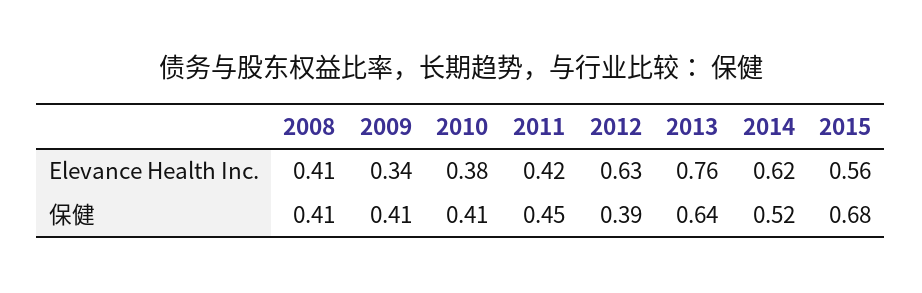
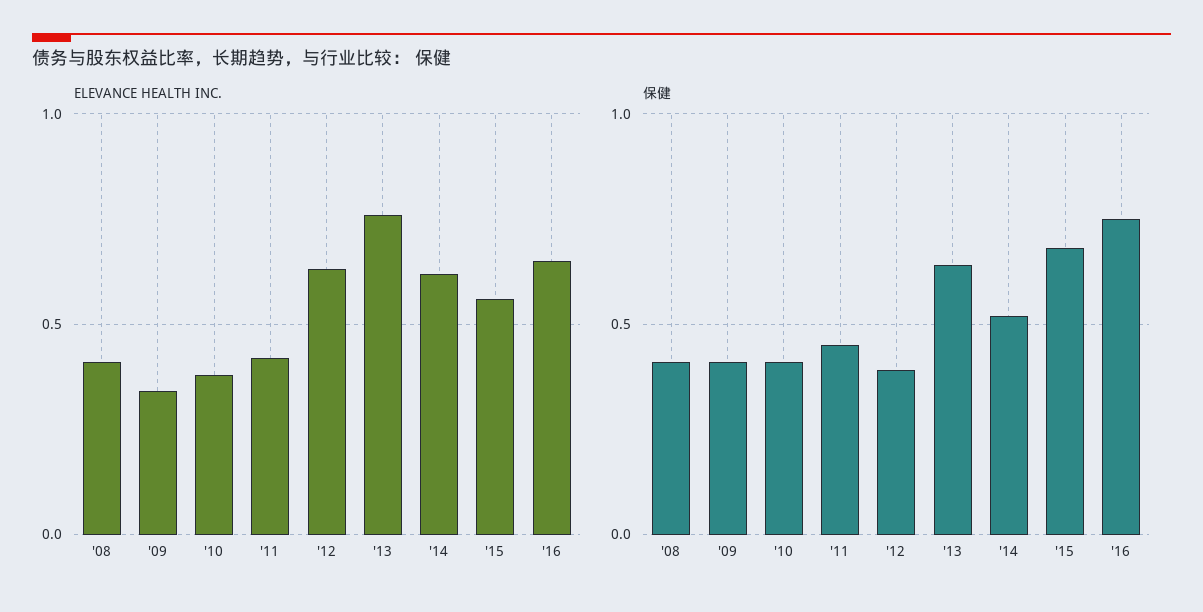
Elevance Health Inc., '16: none -> 0.65
保健, '16: none -> 0.75

